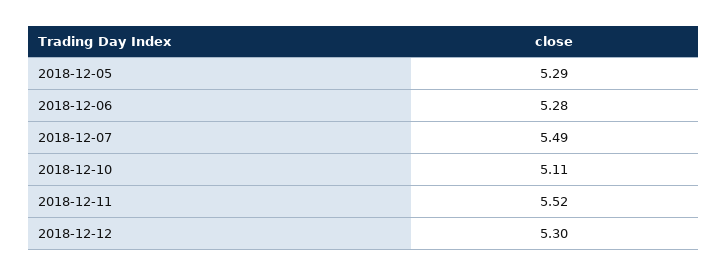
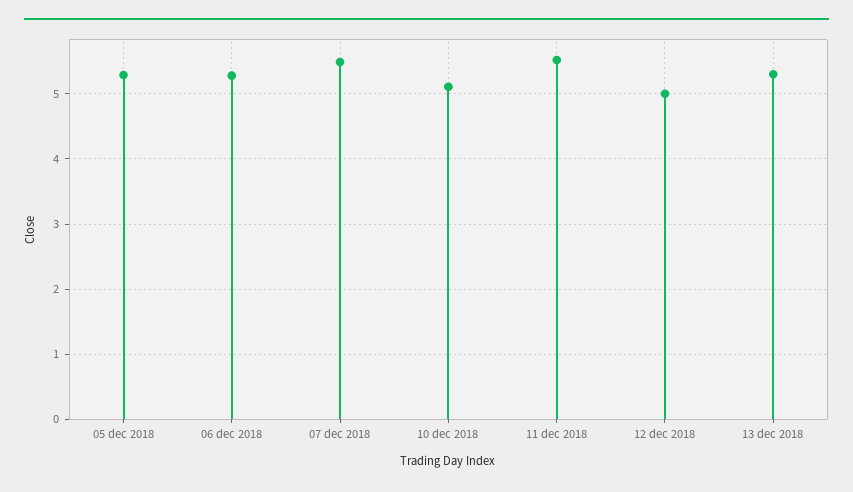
2018-12-12: 5.3 -> 5
13 dec 2018: none -> 5.3

